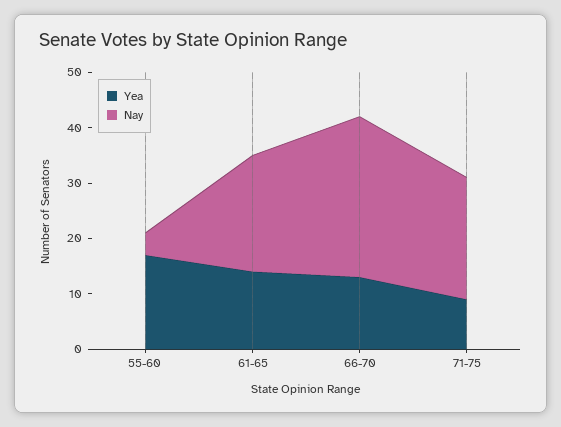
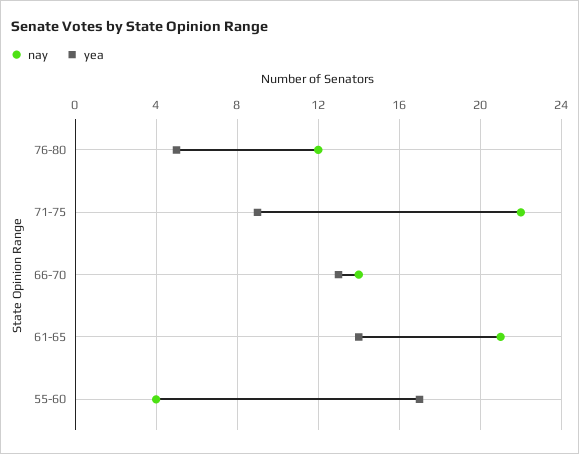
Nay, 66-70: 30 -> 14
Nay, 76-80: none -> 12
Yea, 76-80: none -> 5

